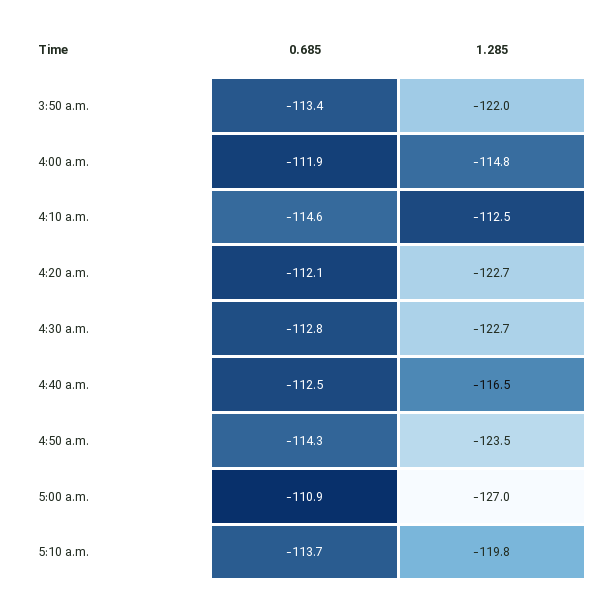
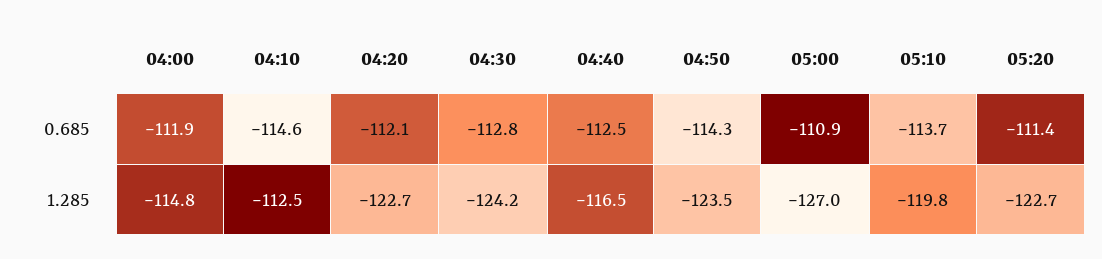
0.685, 3:50 a.m.: -113.4 -> none
1.285, 3:50 a.m.: -122 -> none
1.285, 4:30 a.m.: -122.7 -> -124.2
0.685, 05:20: none -> -111.4
1.285, 05:20: none -> -122.7

